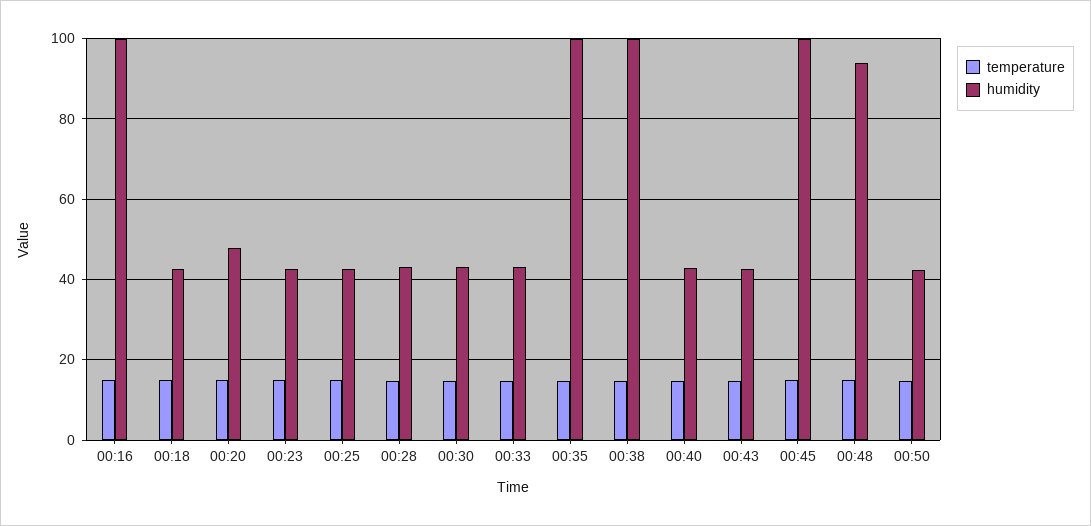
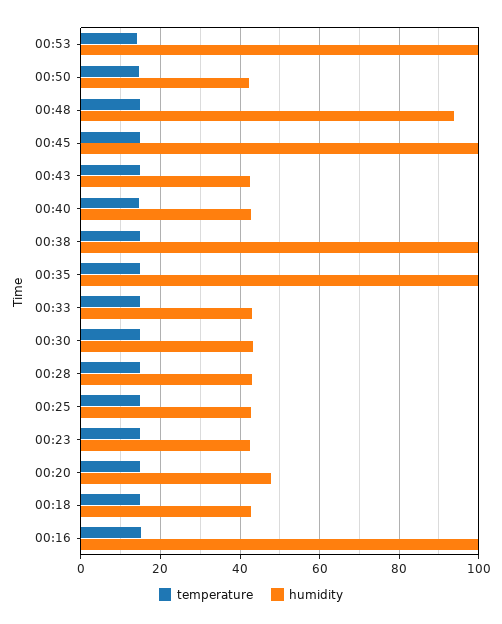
temperature, 00:53: none -> 14
humidity, 00:53: none -> 100

